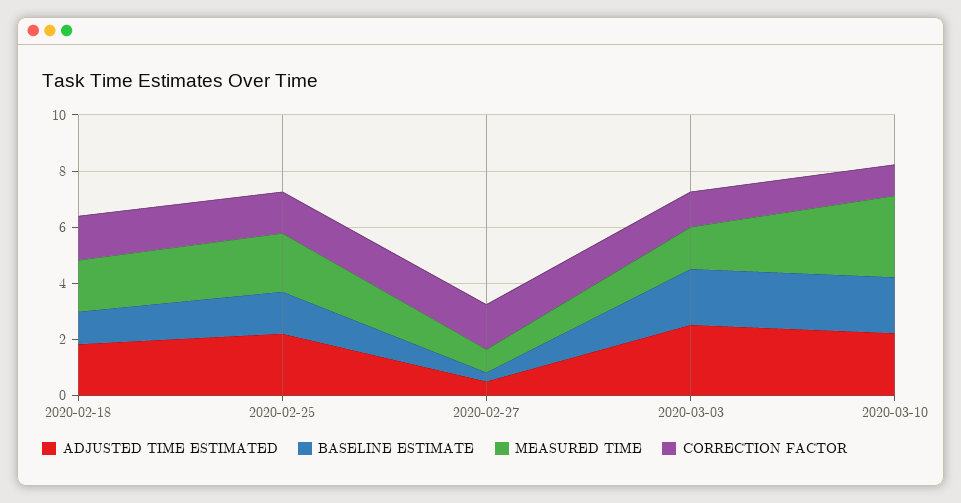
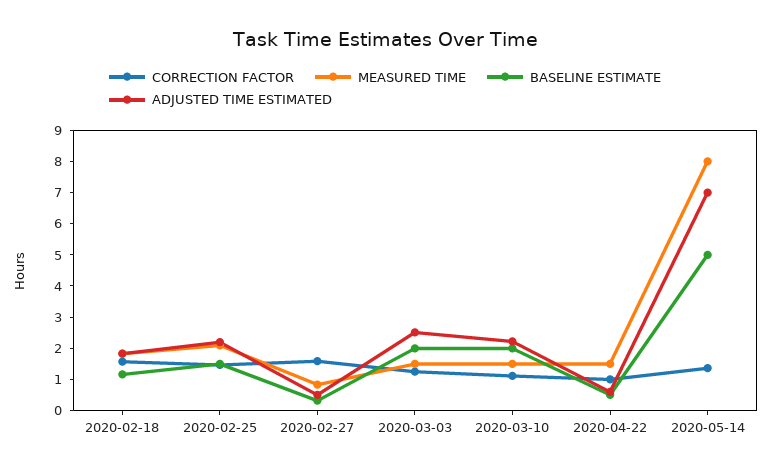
MEASURED TIME, 2020-03-10: 3 -> 1.5
CORRECTION FACTOR, 2020-04-22: none -> 1
MEASURED TIME, 2020-04-22: none -> 1.5
BASELINE ESTIMATE, 2020-04-22: none -> 0.5
ADJUSTED TIME ESTIMATED, 2020-04-22: none -> 0.5
CORRECTION FACTOR, 2020-05-14: none -> 1.5
MEASURED TIME, 2020-05-14: none -> 8
BASELINE ESTIMATE, 2020-05-14: none -> 5
ADJUSTED TIME ESTIMATED, 2020-05-14: none -> 7

